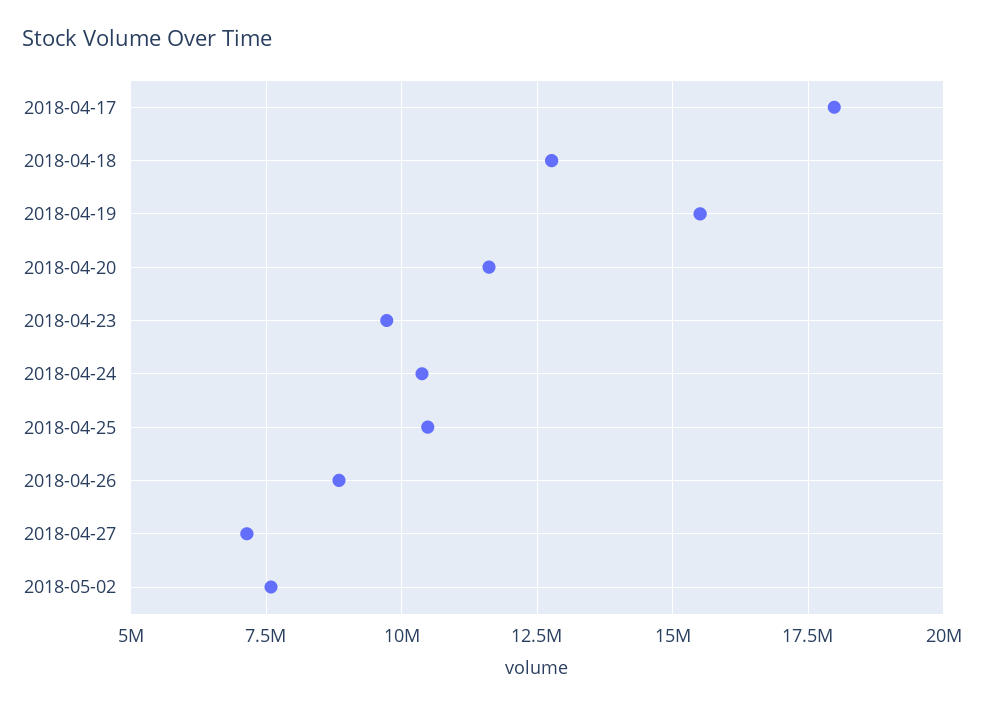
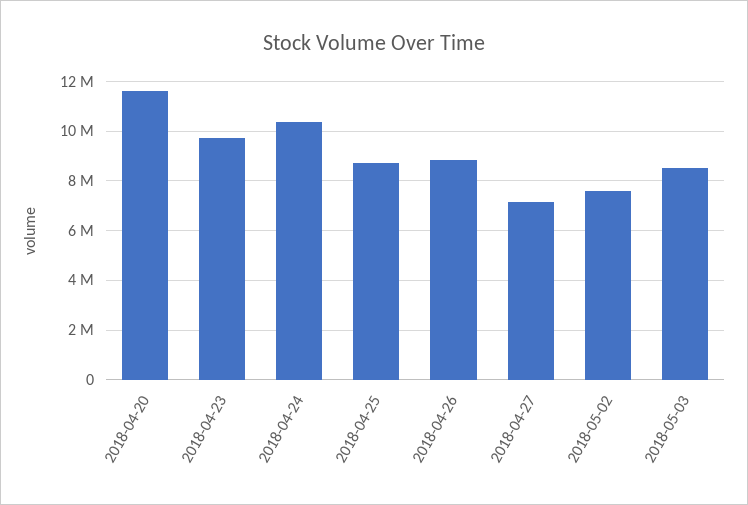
2018-04-17: 18000000 -> none
2018-04-18: 12750000 -> none
2018-04-19: 15500000 -> none
2018-04-25: 10500000 -> 8750000
2018-05-03: none -> 8500000

